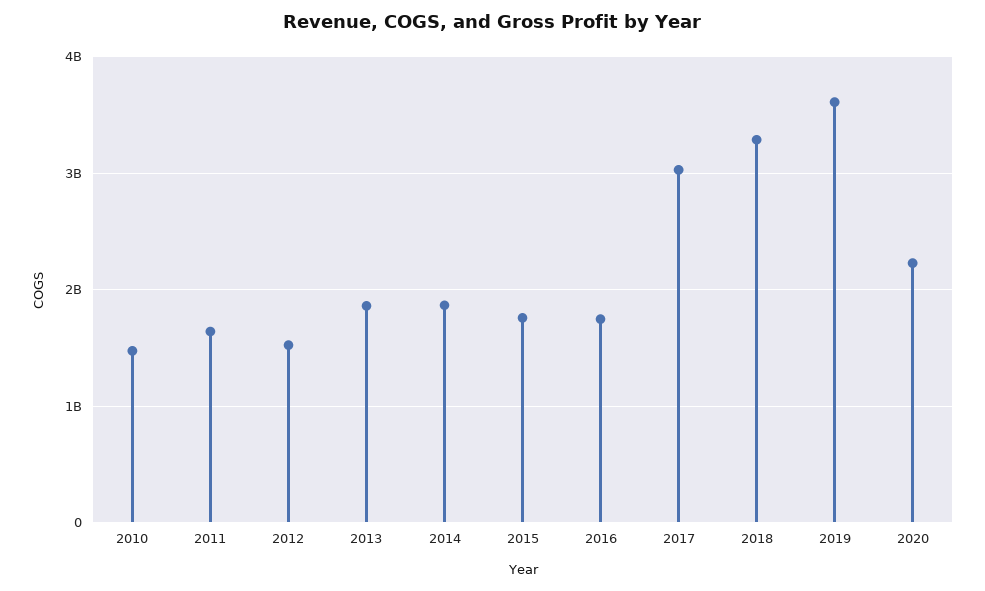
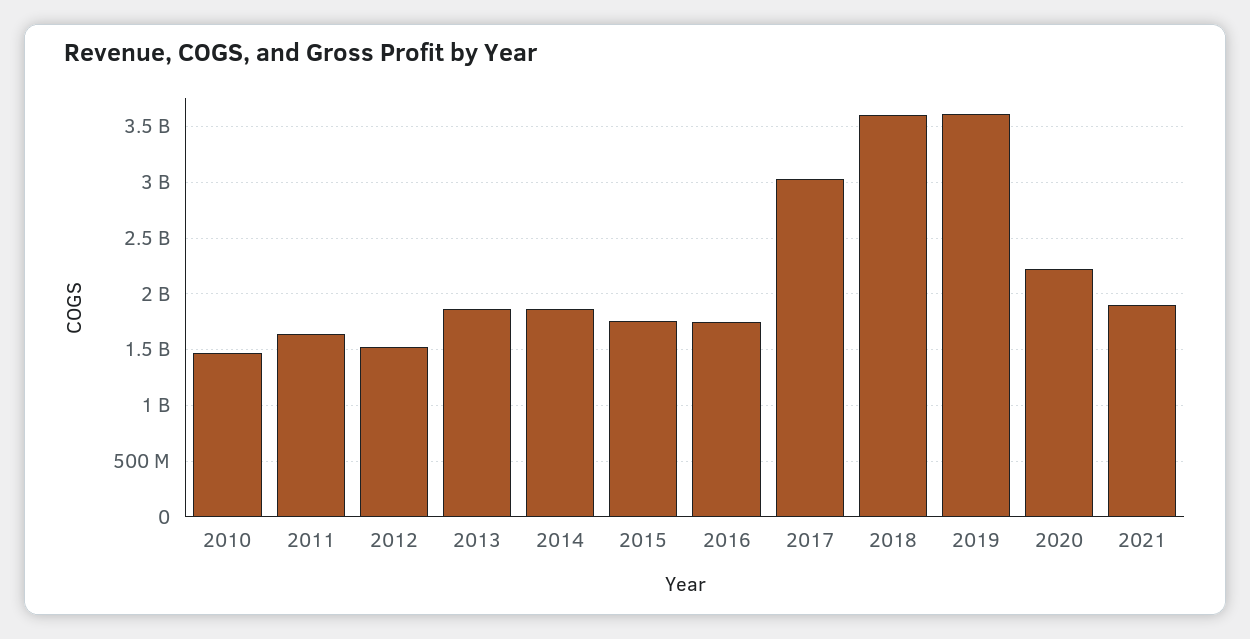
2018: 3300000000 -> 3600000000
2021: none -> 1900000000

